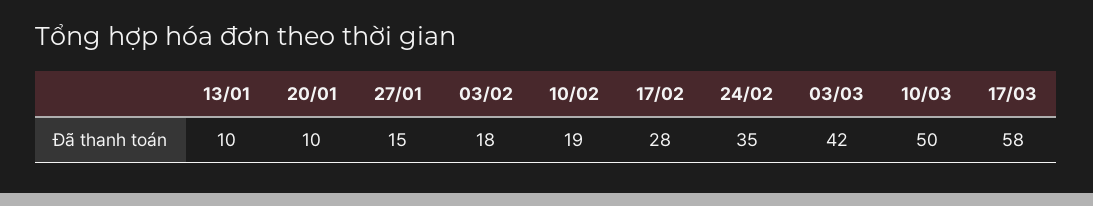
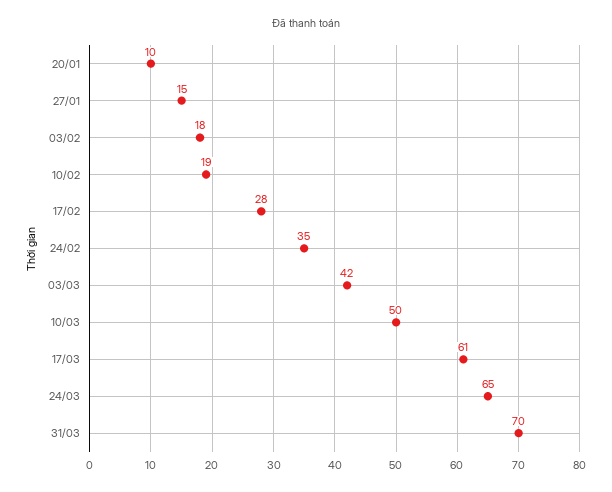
13/01: 10 -> none
17/03: 58 -> 61
24/03: none -> 65
31/03: none -> 70

